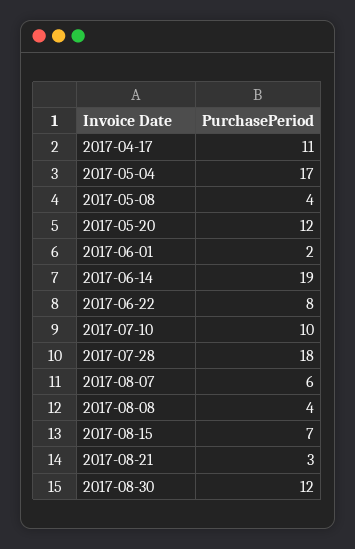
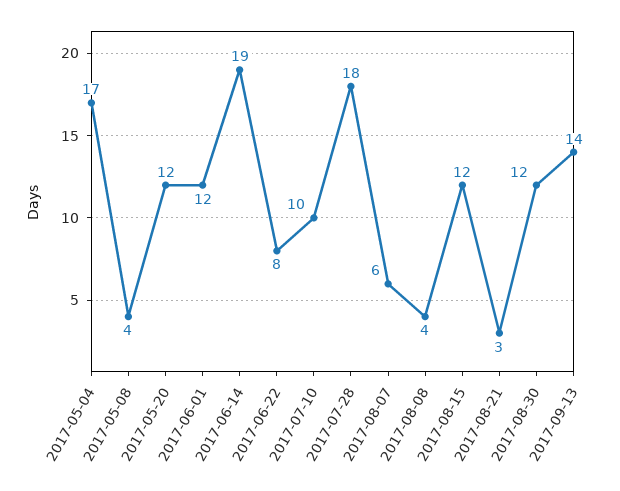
2017-04-17: 11 -> none
2017-06-01: 2 -> 12
2017-08-15: 7 -> 12
2017-09-13: none -> 14

